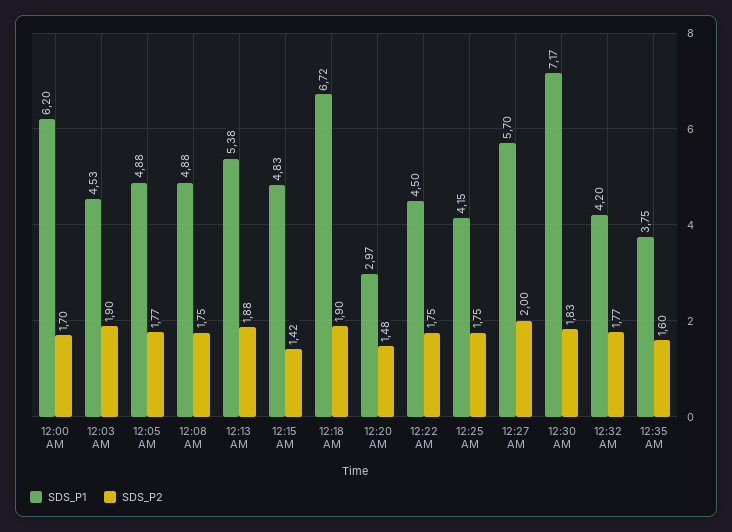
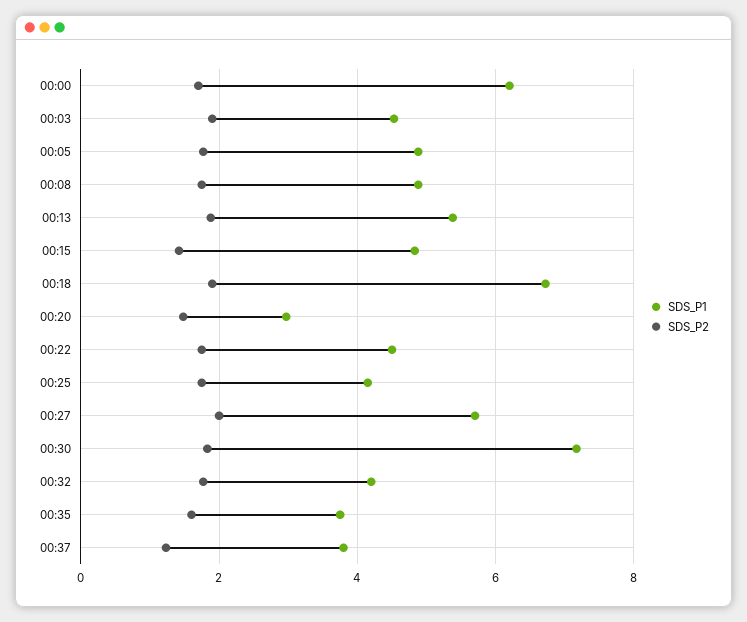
SDS_P1, 00:37: none -> 3.8
SDS_P2, 00:37: none -> 1.2

